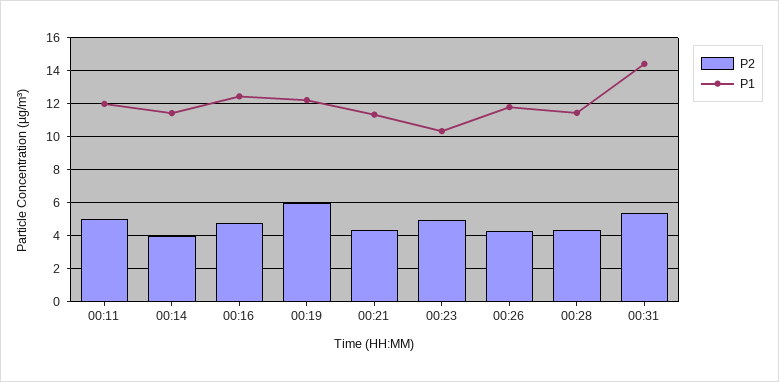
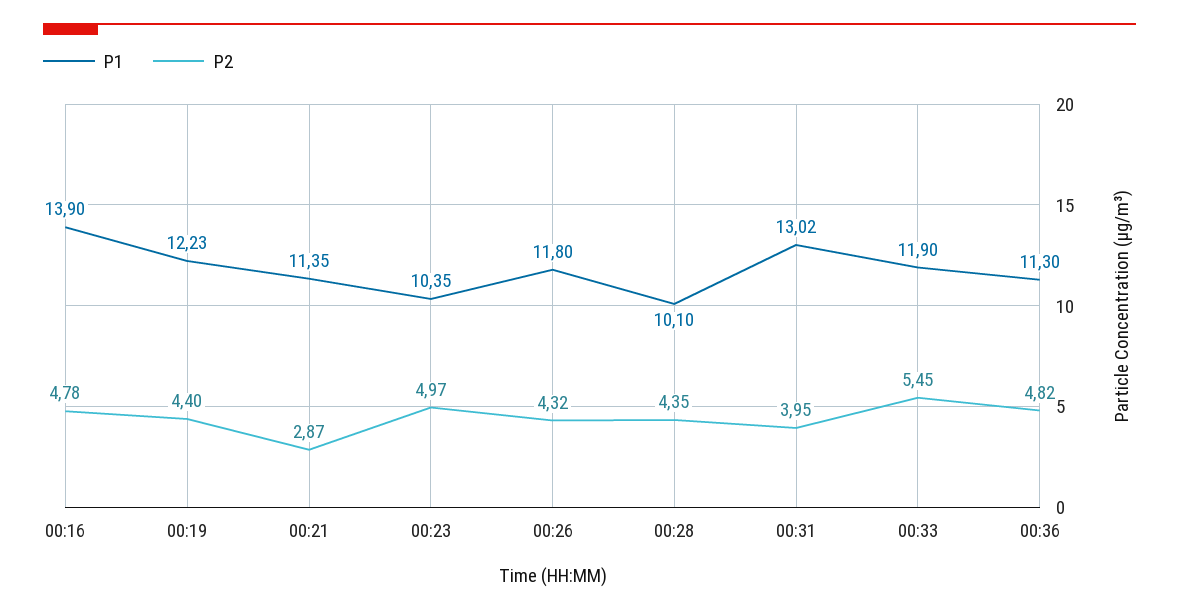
P2, 00:11: 5 -> none
P1, 00:11: 12 -> none
P2, 00:14: 4 -> none
P1, 00:14: 11.5 -> none
P1, 00:16: 12.5 -> 13.9
P2, 00:19: 6 -> 4.4
P2, 00:21: 4.5 -> 2.87
P1, 00:28: 11.5 -> 10.1
P2, 00:31: 5.5 -> 3.95
P1, 00:31: 14.5 -> 13.02
P1, 00:33: none -> 11.9
P2, 00:33: none -> 5.45
P1, 00:36: none -> 11.3
P2, 00:36: none -> 4.82

